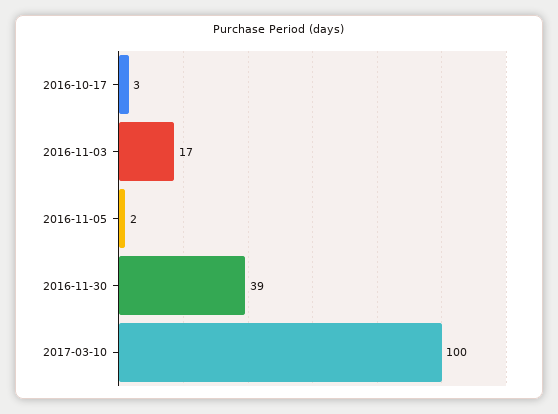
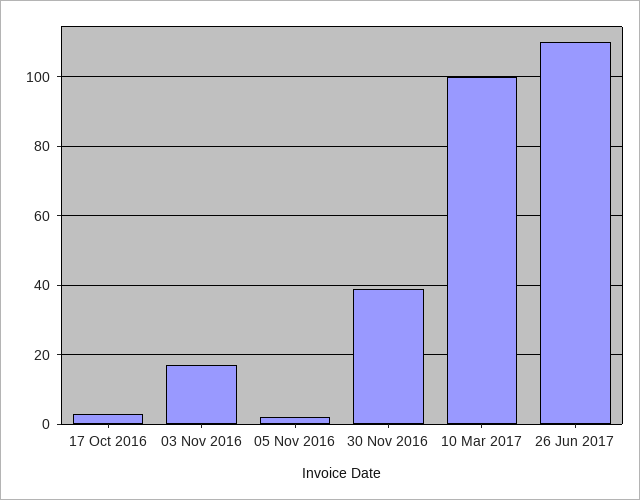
26 Jun 2017: none -> 110

